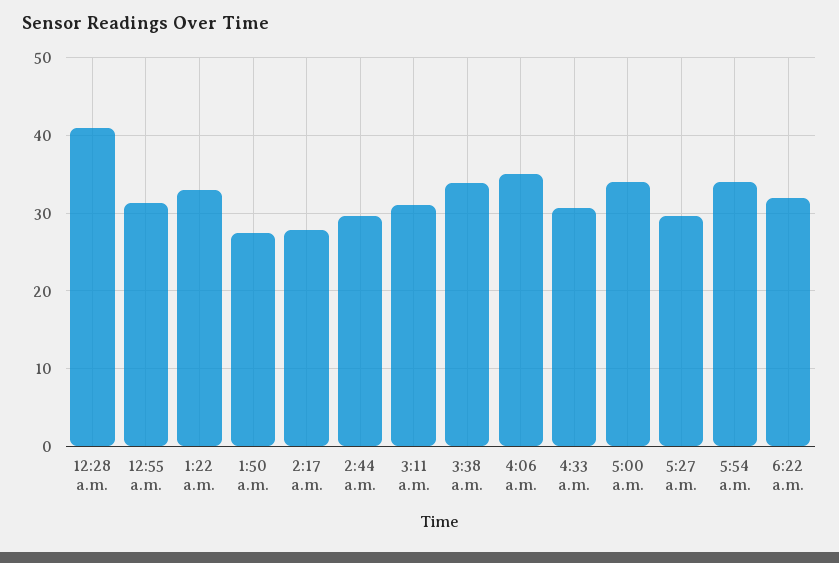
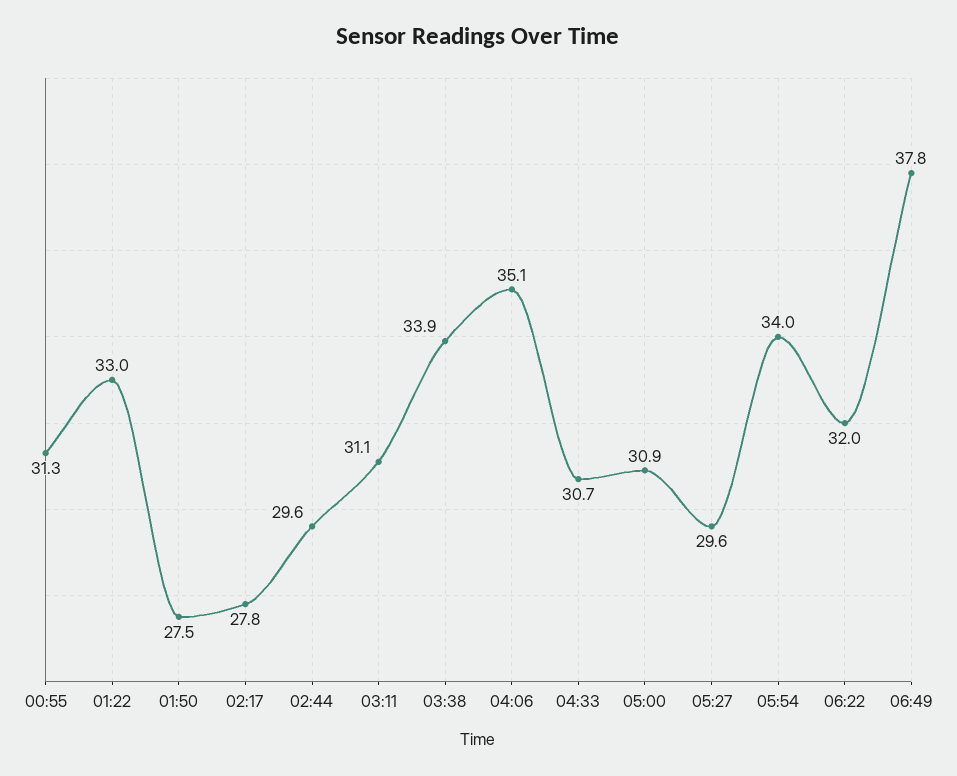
12:28 a.m.: 41 -> none
5:00 a.m.: 34 -> 30.9
06:49: none -> 37.8

